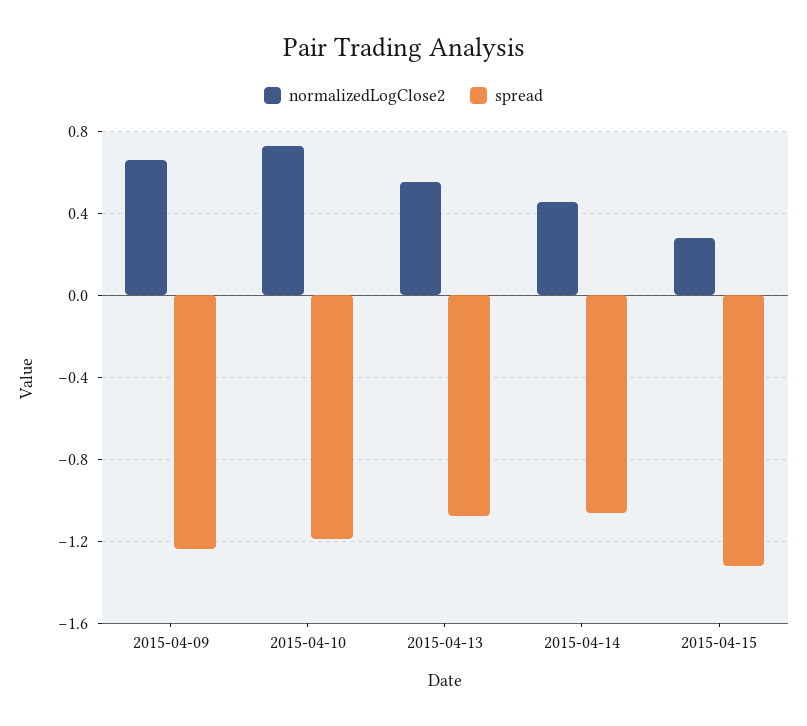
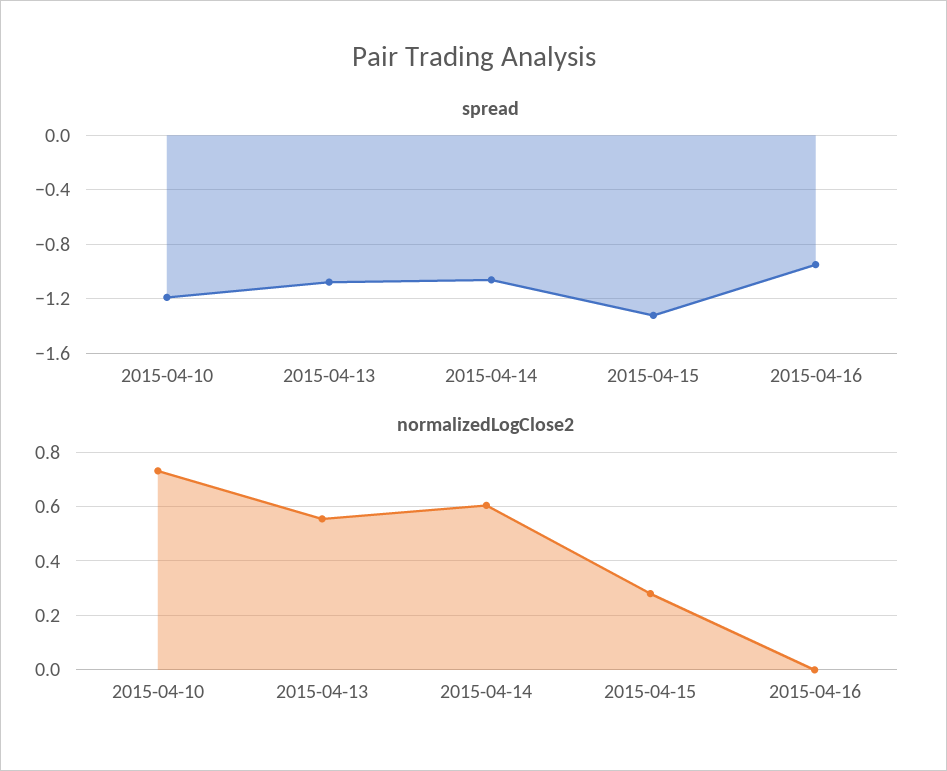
normalizedLogClose2, 2015-04-09: 0.65 -> none
spread, 2015-04-09: -1.25 -> none
normalizedLogClose2, 2015-04-14: 0.45 -> 0.6
spread, 2015-04-16: none -> -0.95
normalizedLogClose2, 2015-04-16: none -> 0

